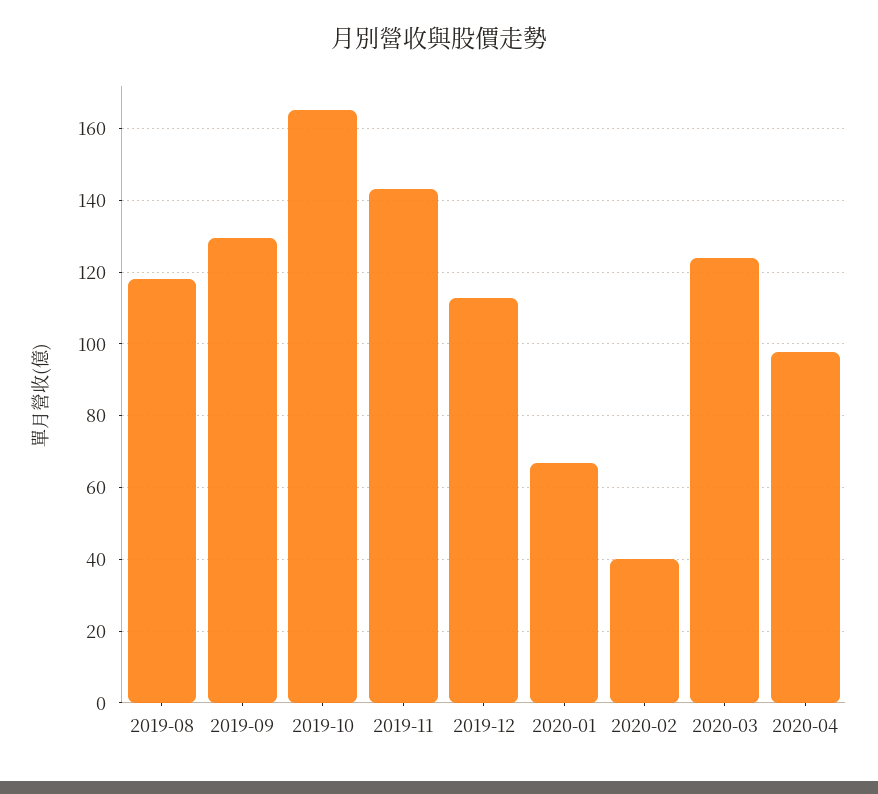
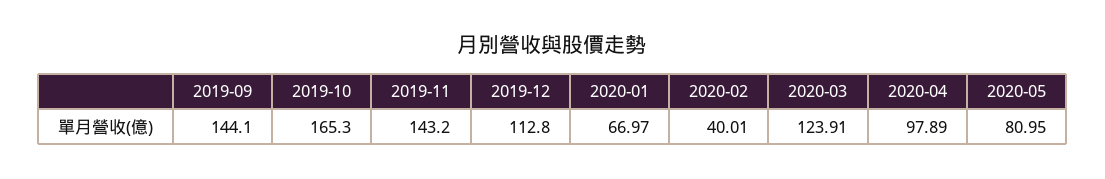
2019-08: 118 -> none
2019-09: 130 -> 144.1
2020-05: none -> 80.95

